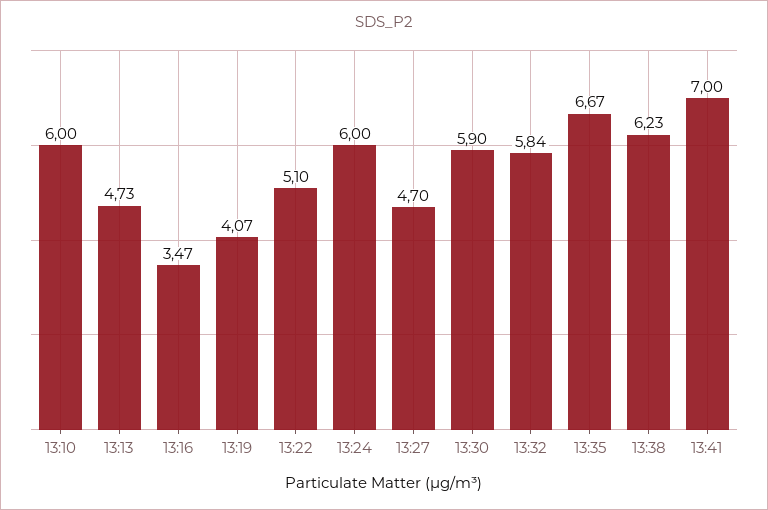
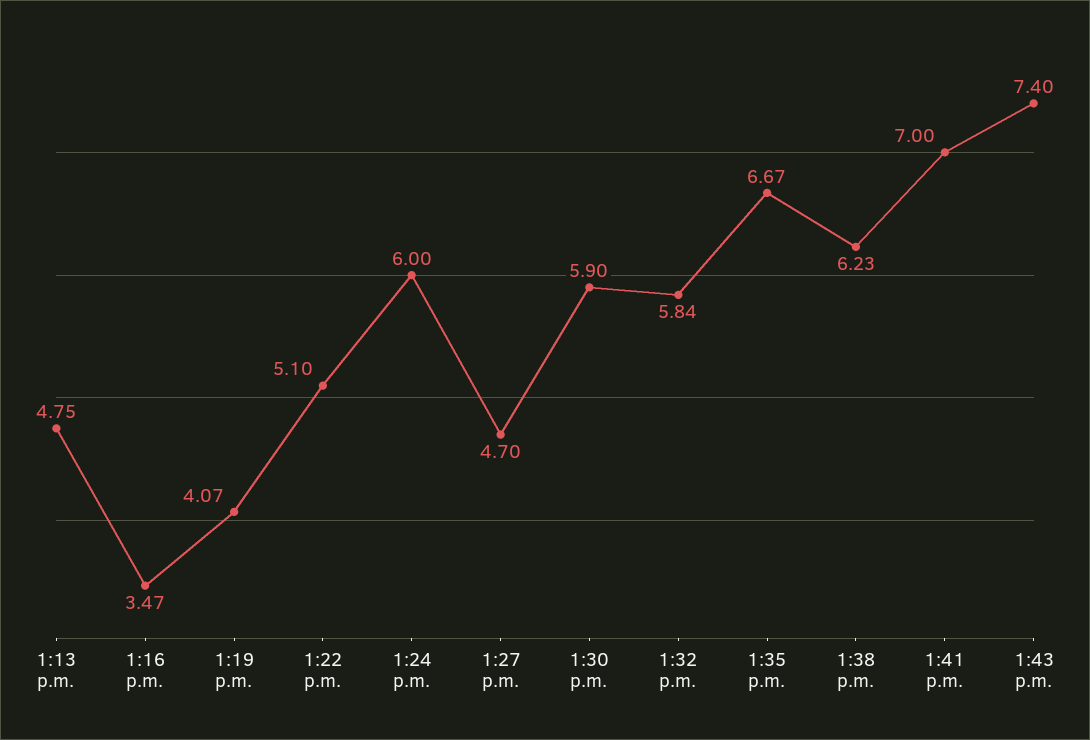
13:10: 6 -> none
13:13: 4.73 -> 4.75
1:43 p.m.: none -> 7.4

